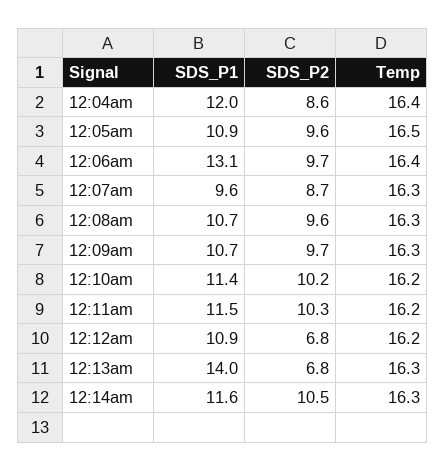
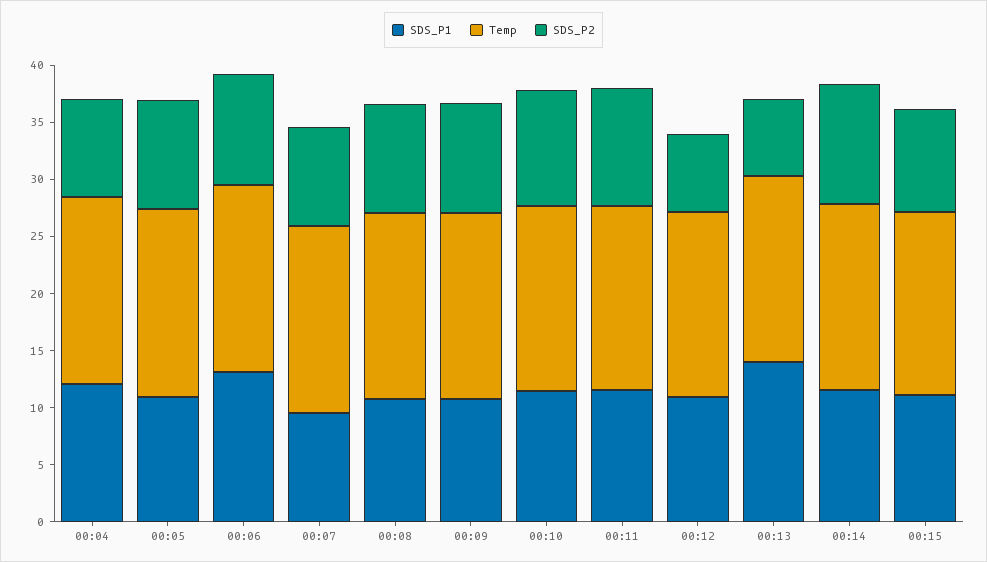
SDS_P1, 00:15: none -> 11
Temp, 00:15: none -> 16
SDS_P2, 00:15: none -> 9

